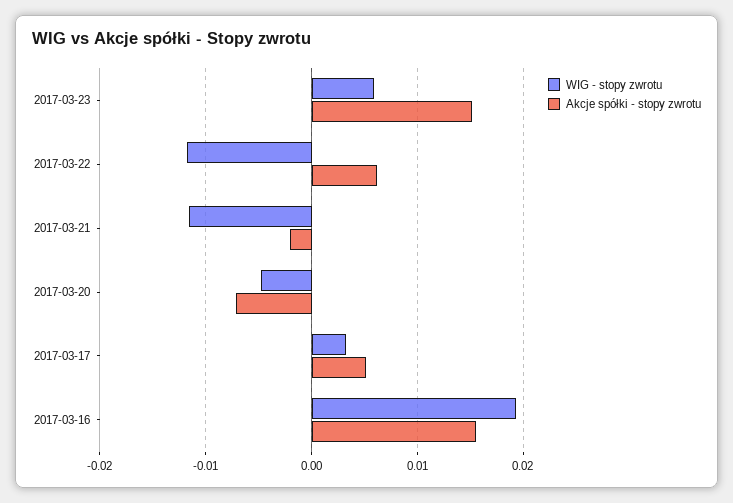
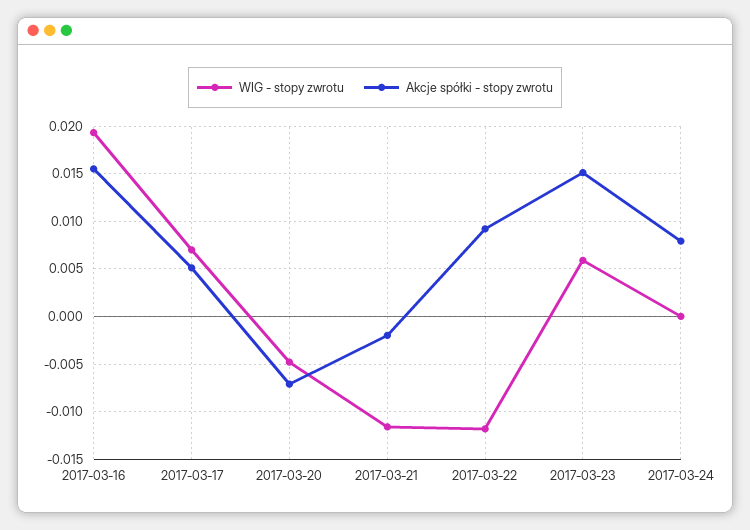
Akcje spółki - stopy zwrotu, 2017-03-22: 0.006 -> 0.009
WIG - stopy zwrotu, 2017-03-17: 0.003 -> 0.007
WIG - stopy zwrotu, 2017-03-24: none -> 0
Akcje spółki - stopy zwrotu, 2017-03-24: none -> 0.008

